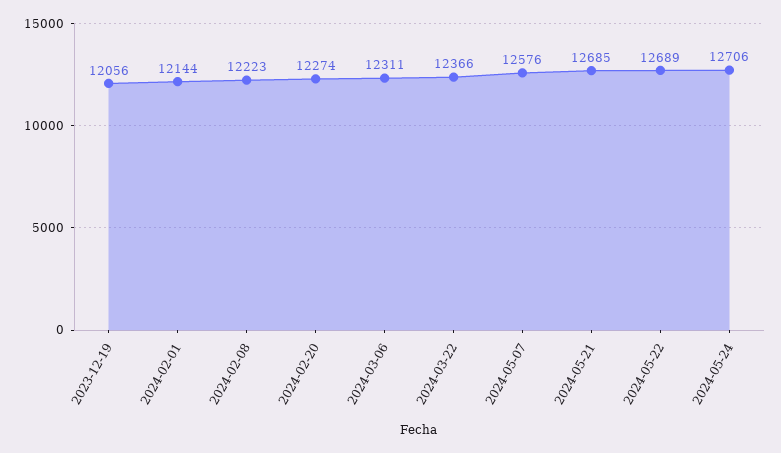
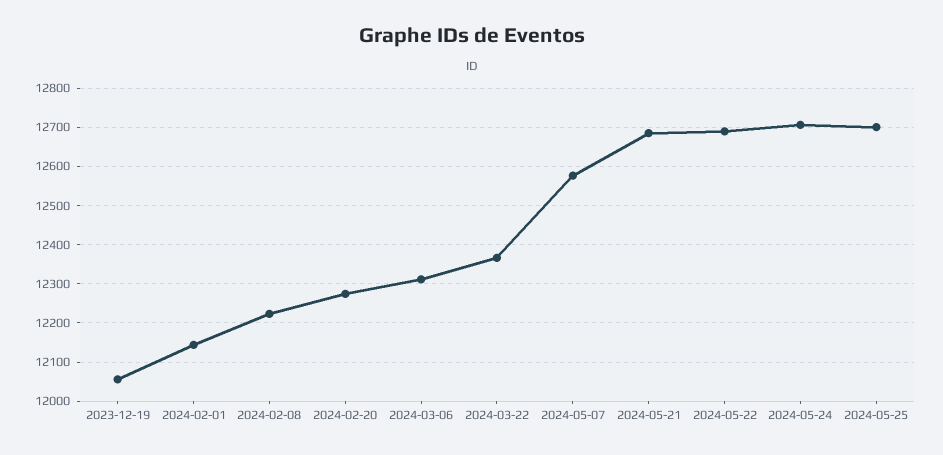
2024-05-25: none -> 12700

